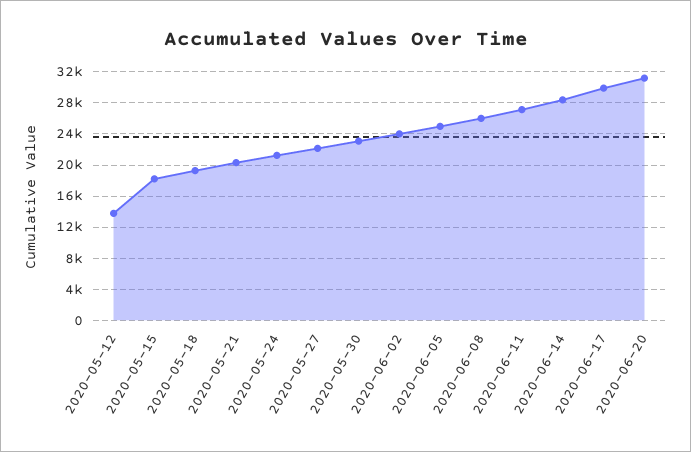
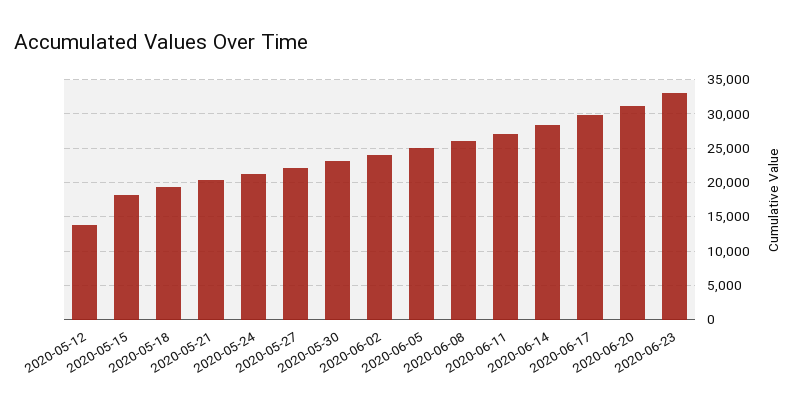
2020-06-23: none -> 33000

